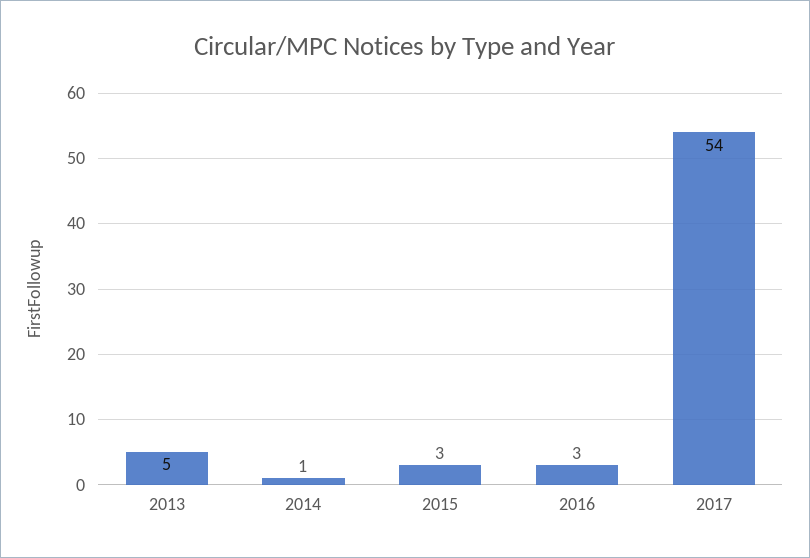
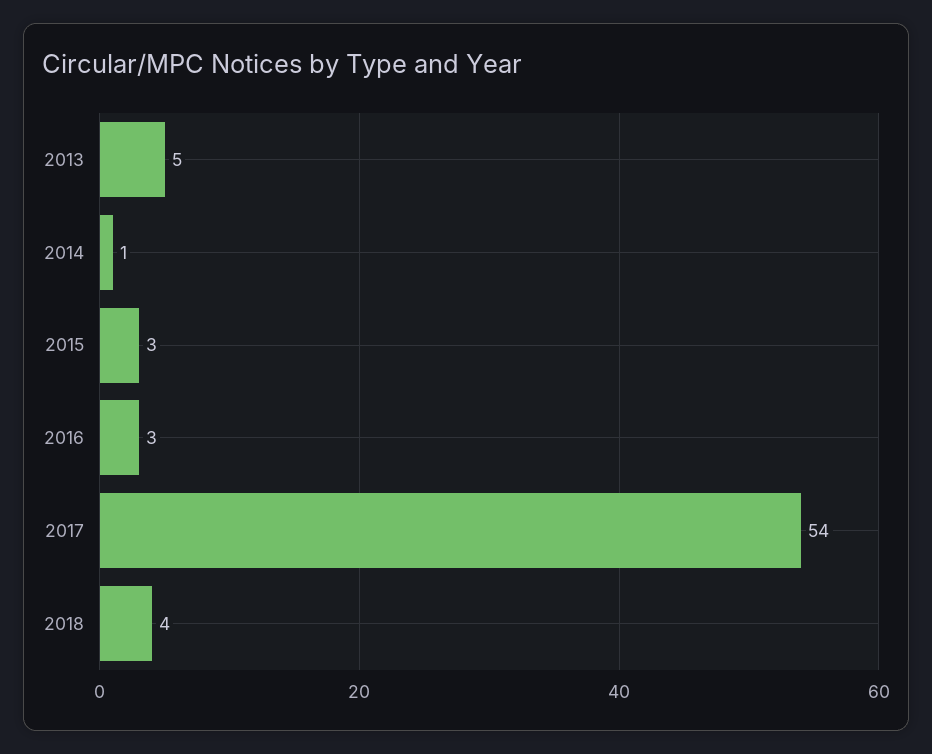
2018: none -> 4

